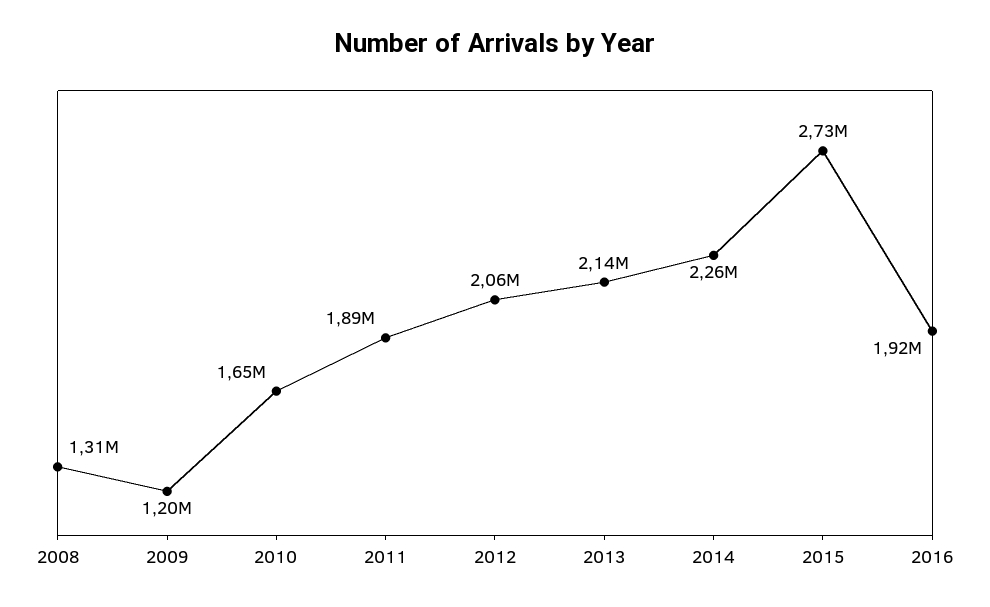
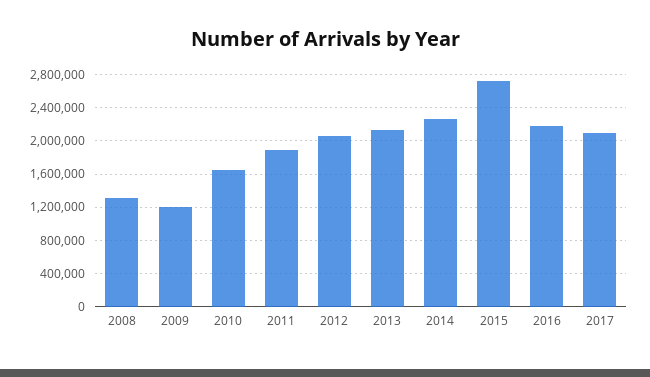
2016: 1920000 -> 2200000
2017: none -> 2100000

